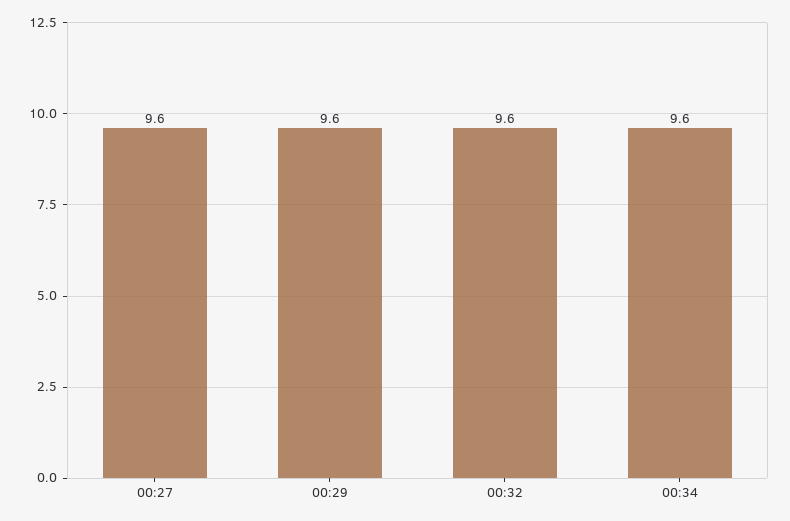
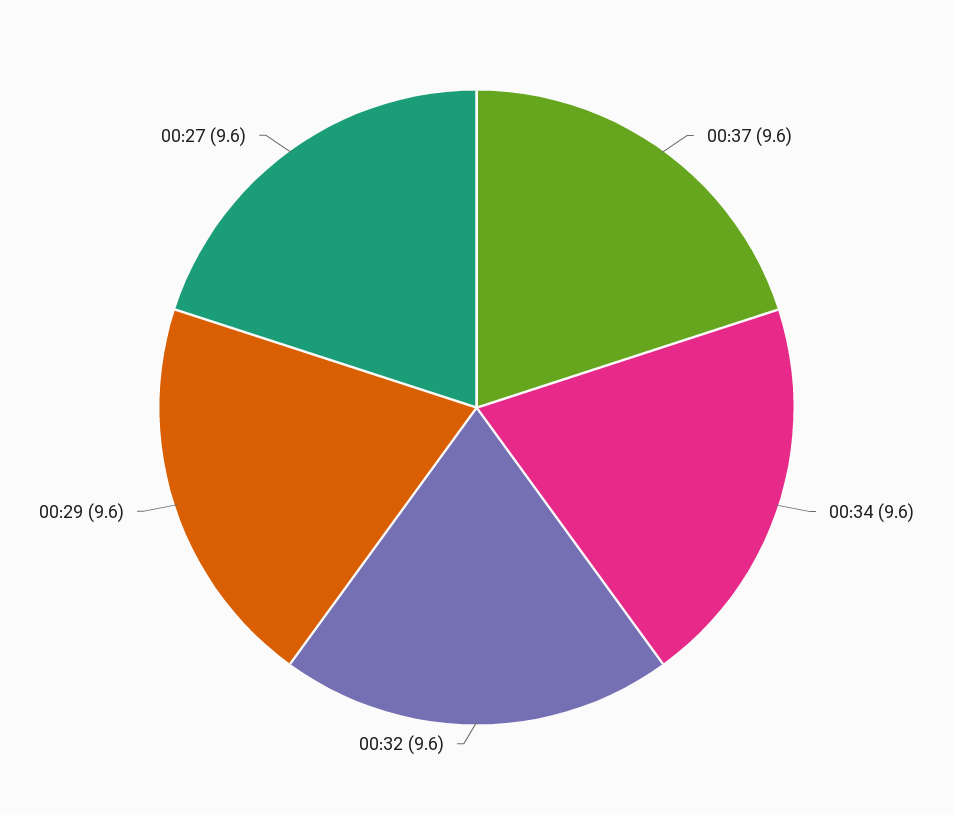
00:37: none -> 9.6

